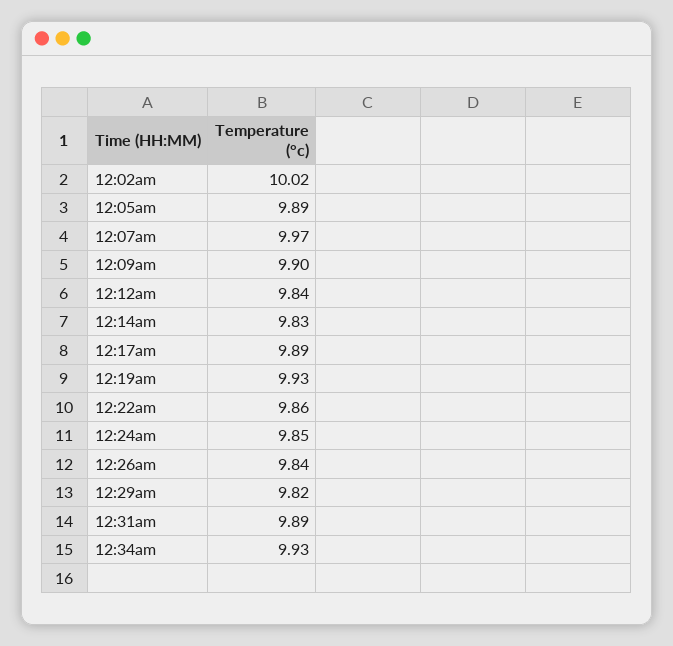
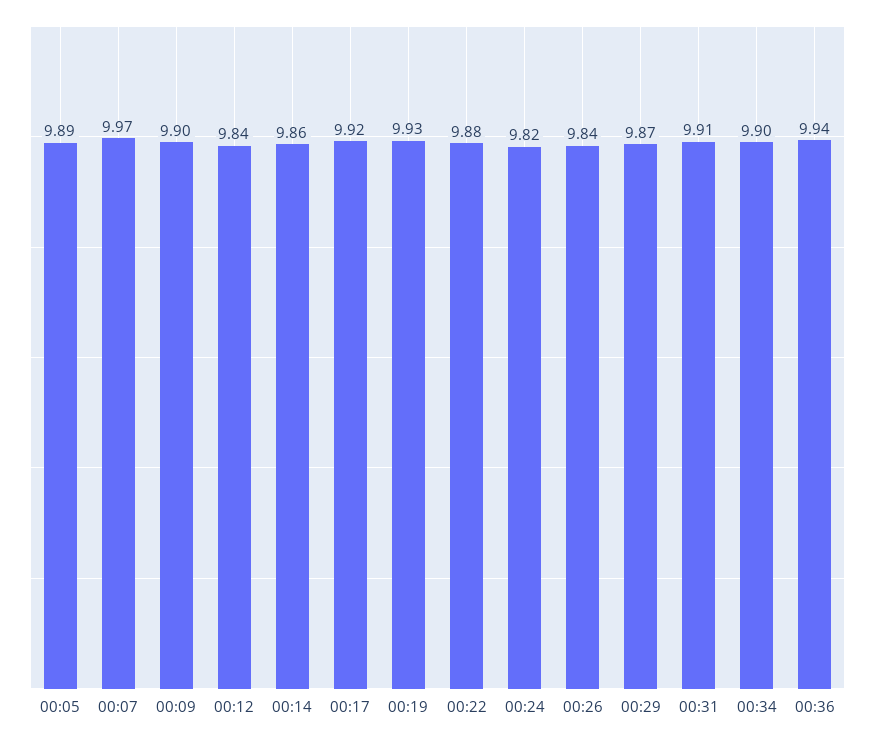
12:02am: 10.02 -> none
12:14am: 9.83 -> 9.86
12:17am: 9.89 -> 9.92
12:22am: 9.86 -> 9.88
12:24am: 9.85 -> 9.82
12:29am: 9.82 -> 9.87
12:31am: 9.89 -> 9.91
12:34am: 9.93 -> 9.9
00:36: none -> 9.94

